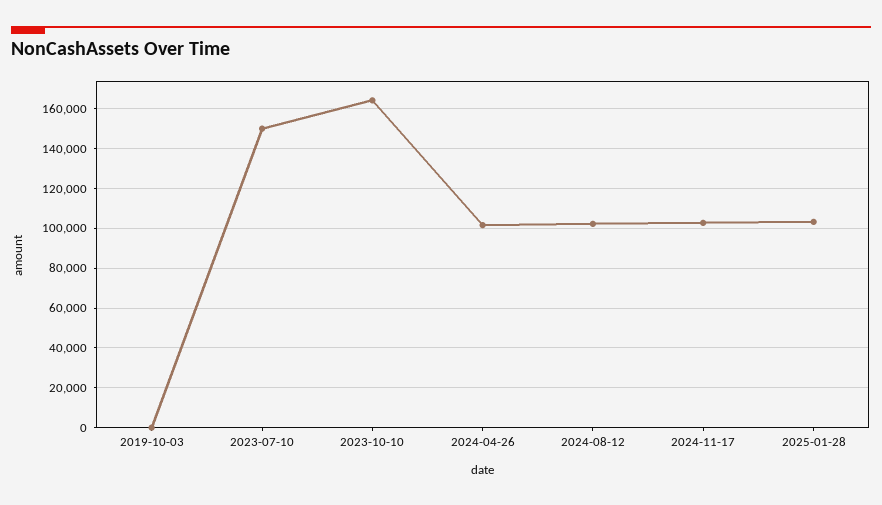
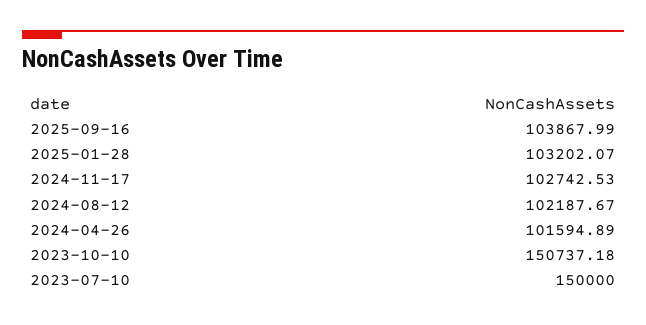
2019-10-03: 0 -> none
2023-10-10: 165000 -> 150737.18
2025-09-16: none -> 103867.99

